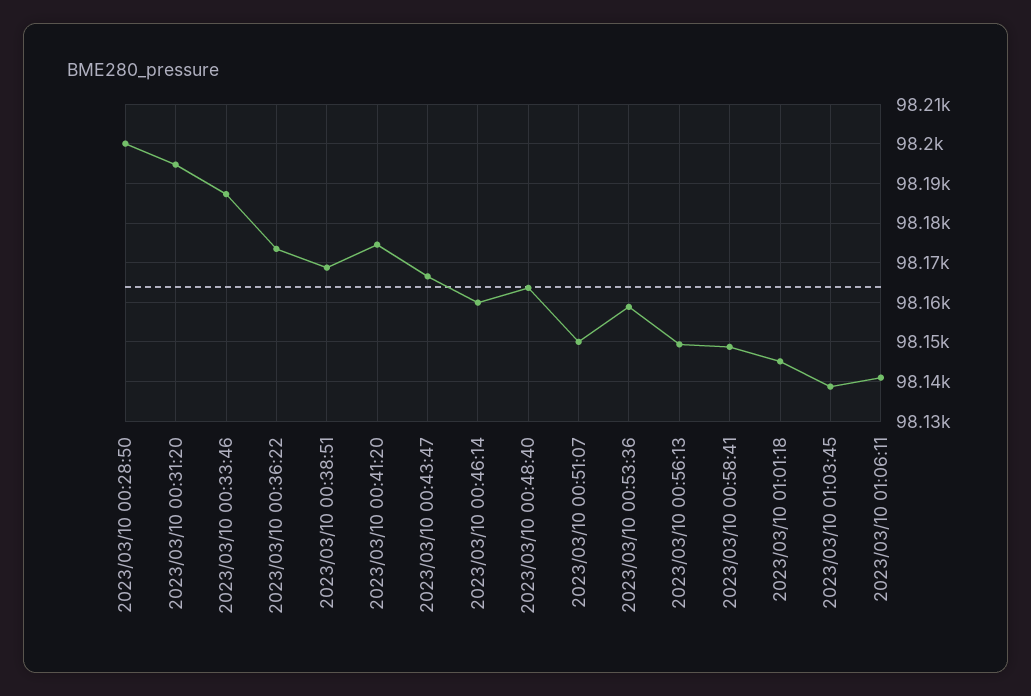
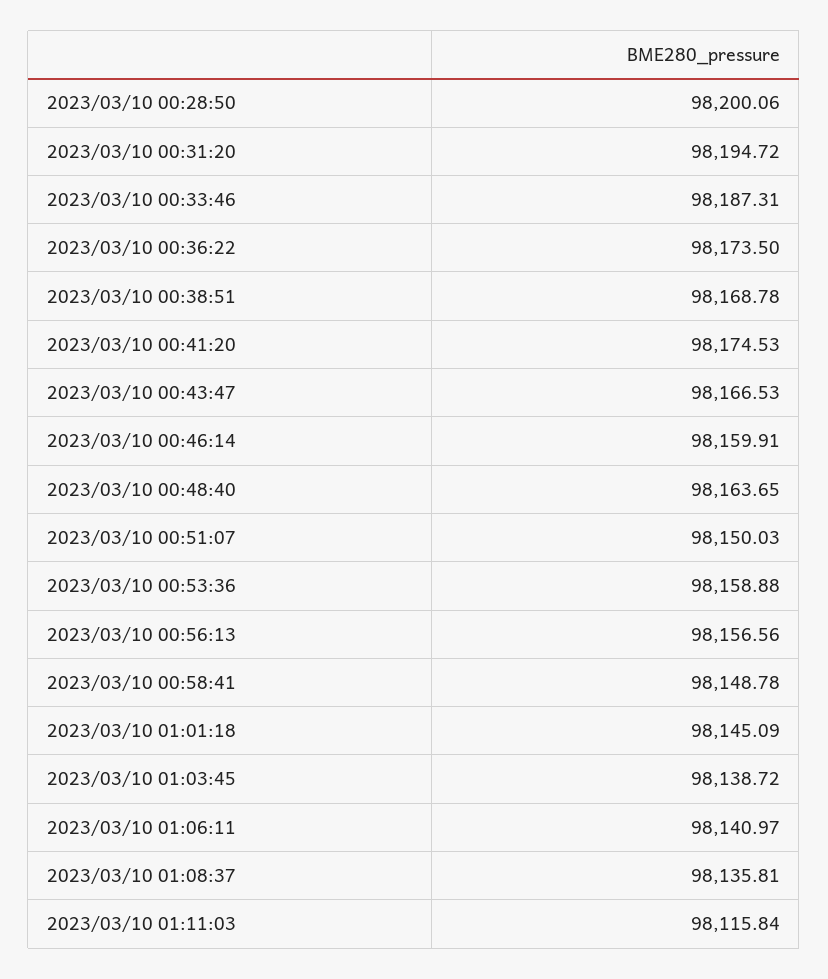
2023/03/10 00:56:13: 98150 -> 98156.56
2023/03/10 01:08:37: none -> 98135.81
2023/03/10 01:11:03: none -> 98115.84

